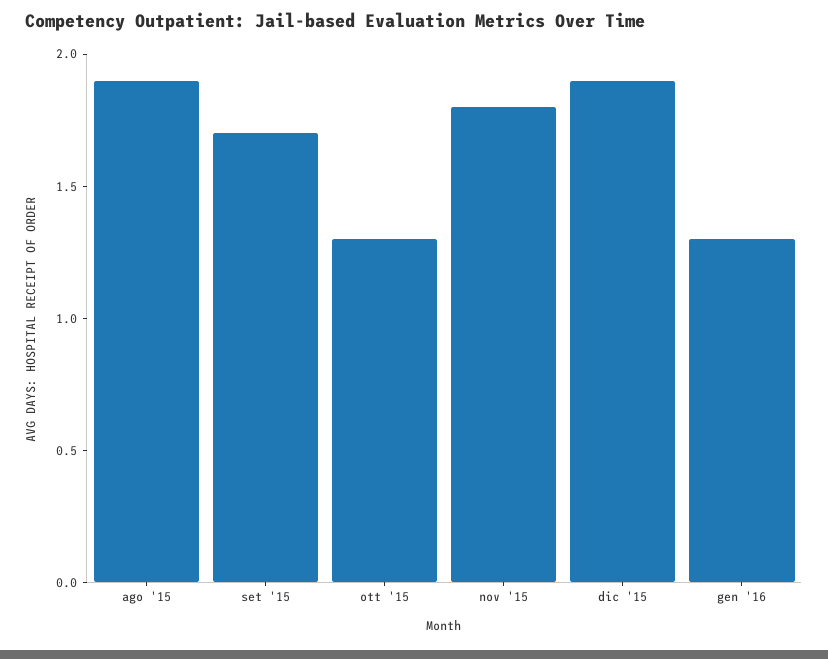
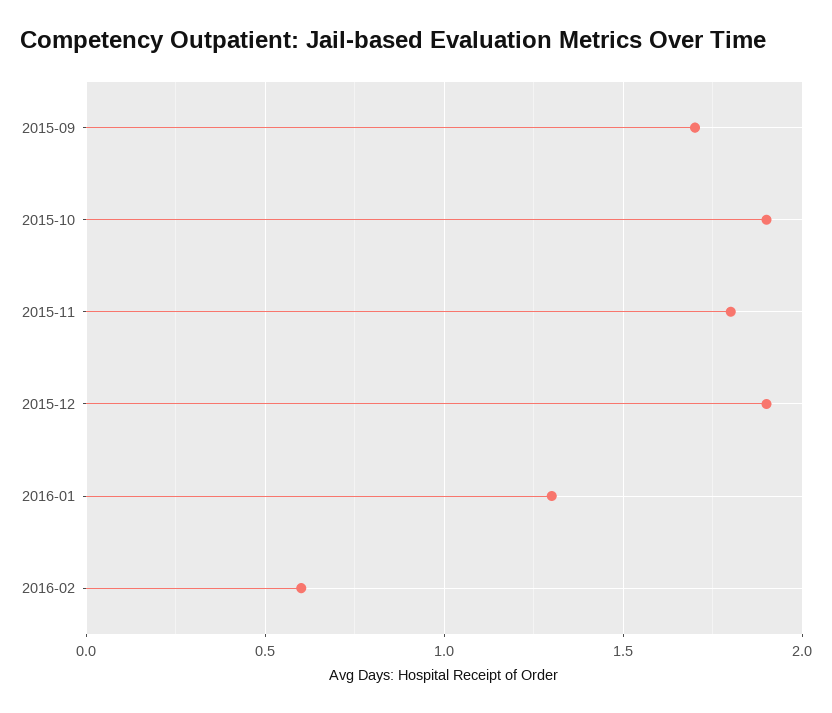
ago '15: 1.9 -> none
ott '15: 1.3 -> 1.9
2016-02: none -> 0.6

